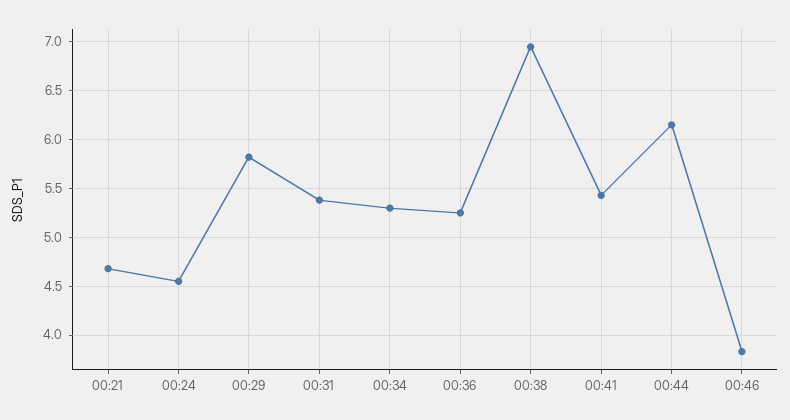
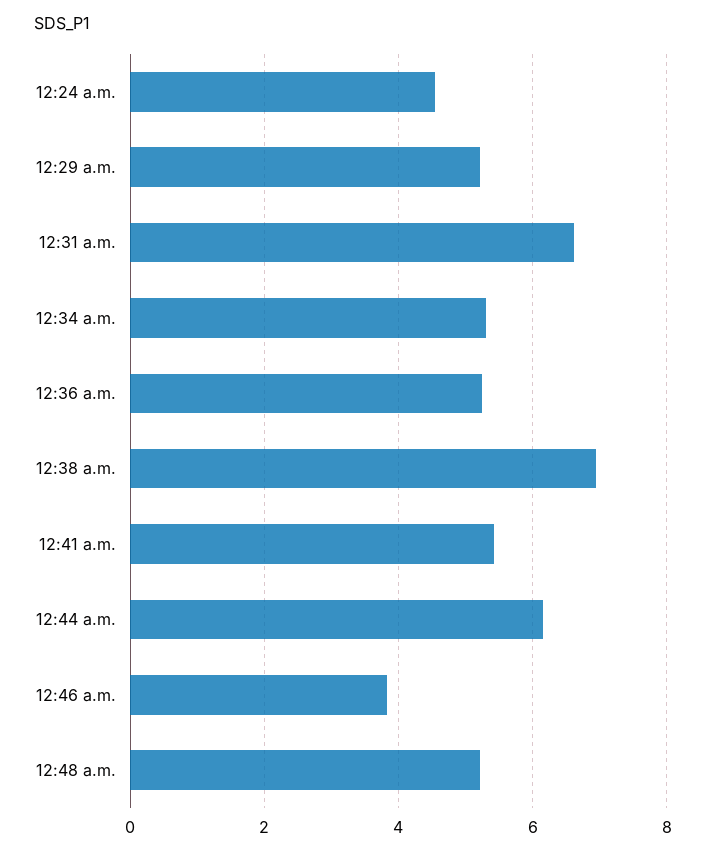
00:21: 4.7 -> none
00:29: 5.8 -> 5.2
00:31: 5.4 -> 6.6
12:48 a.m.: none -> 5.2

